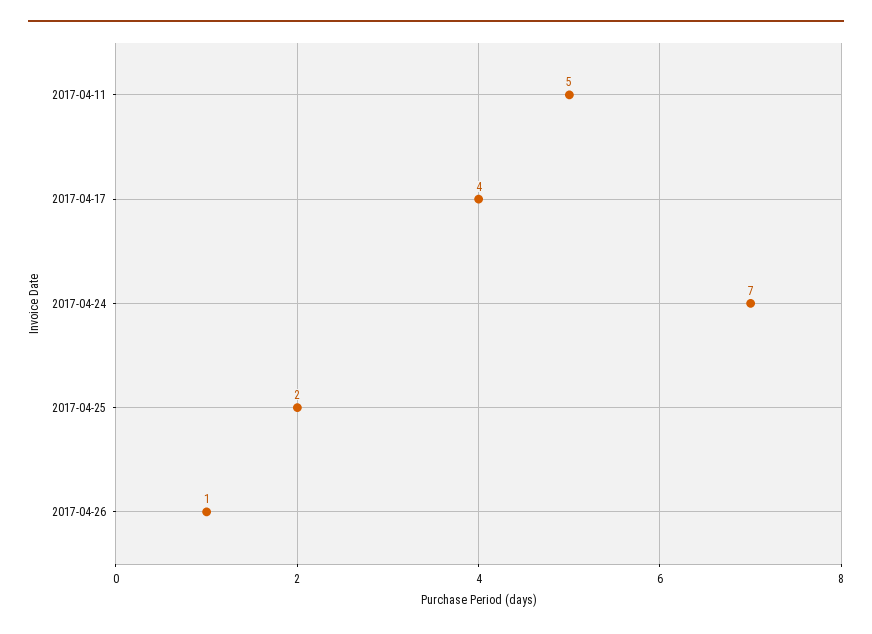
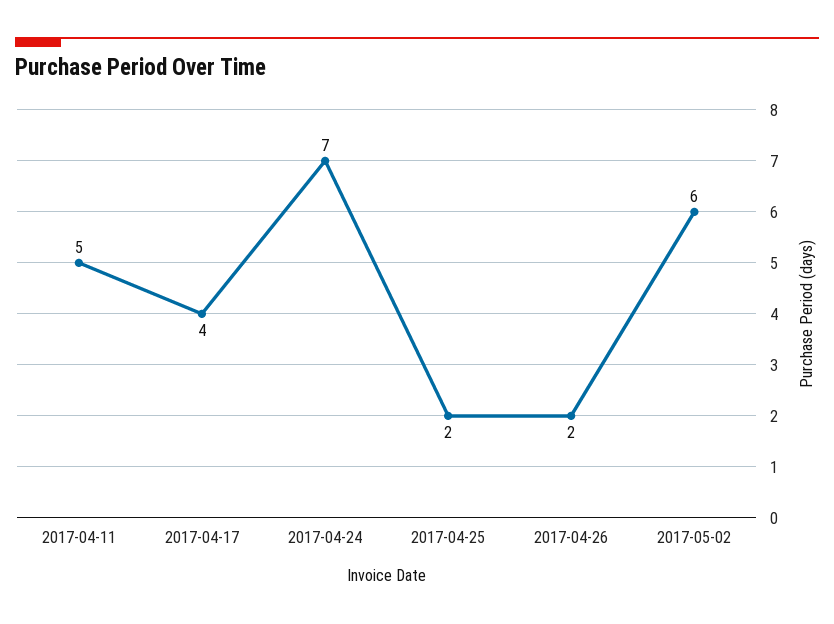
2017-04-26: 1 -> 2
2017-05-02: none -> 6

